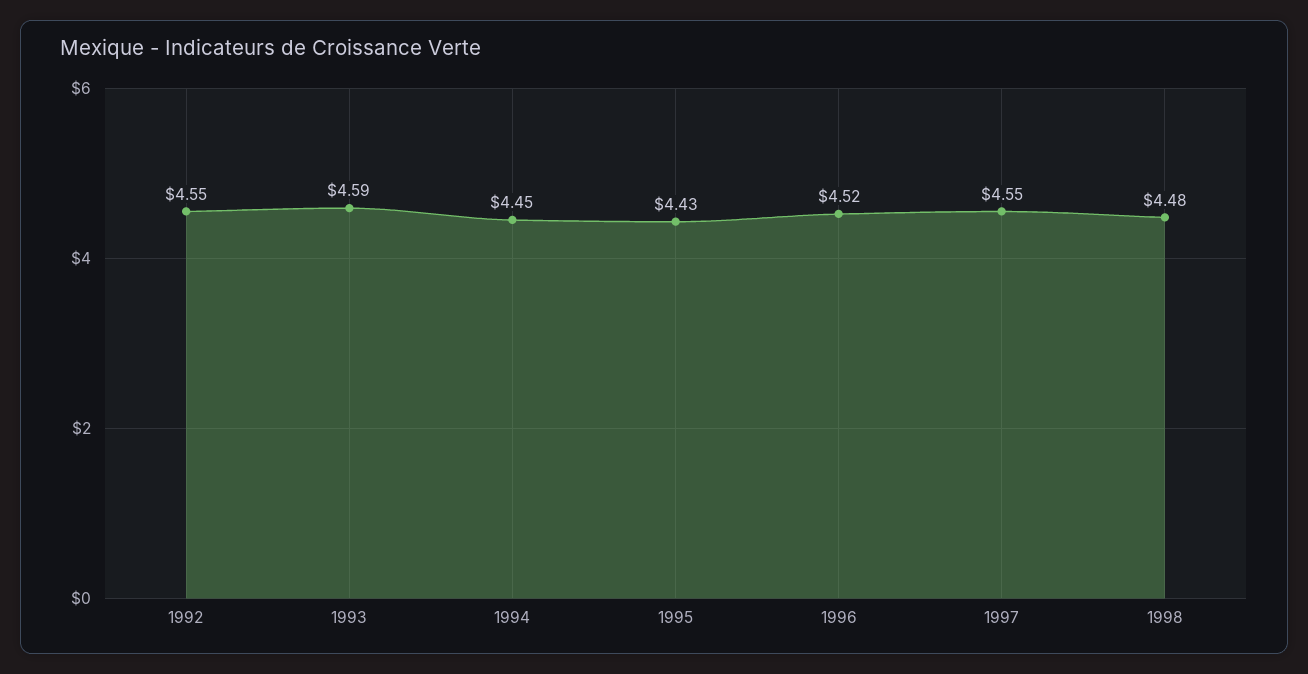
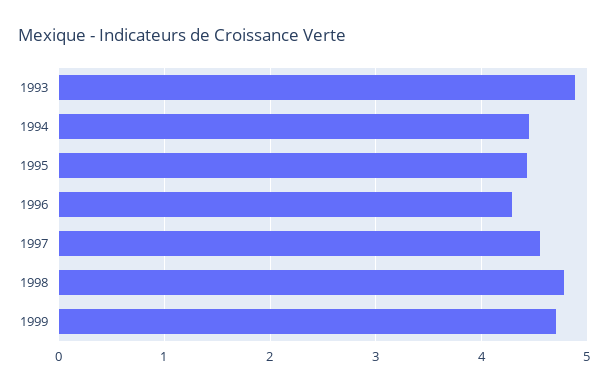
1992: 4.55 -> none
1993: 4.59 -> 4.9
1996: 4.52 -> 4.3
1998: 4.48 -> 4.8
1999: none -> 4.7

